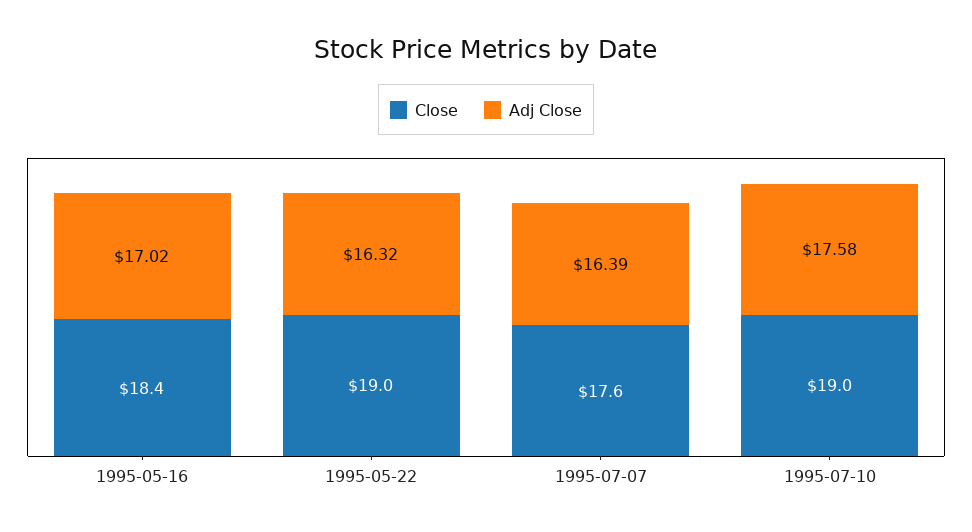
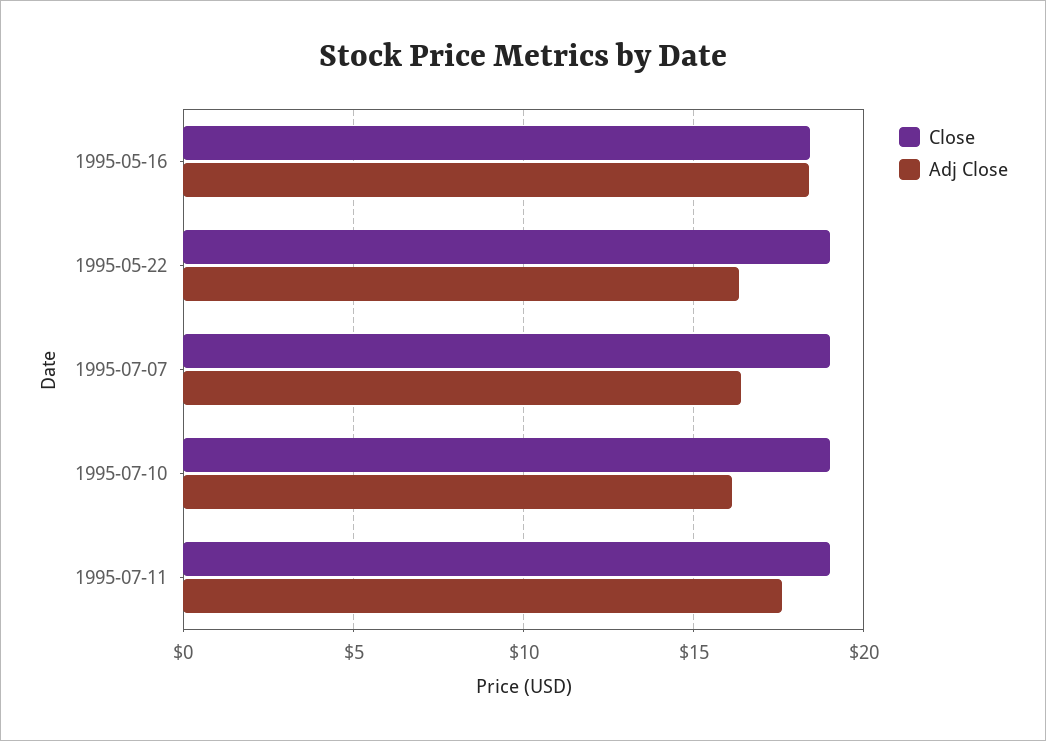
Adj Close, 1995-05-16: 17.02 -> 18.5
Close, 1995-07-07: 17.6 -> 19
Adj Close, 1995-07-10: 17.58 -> 16
Close, 1995-07-11: none -> 19
Adj Close, 1995-07-11: none -> 17.5

